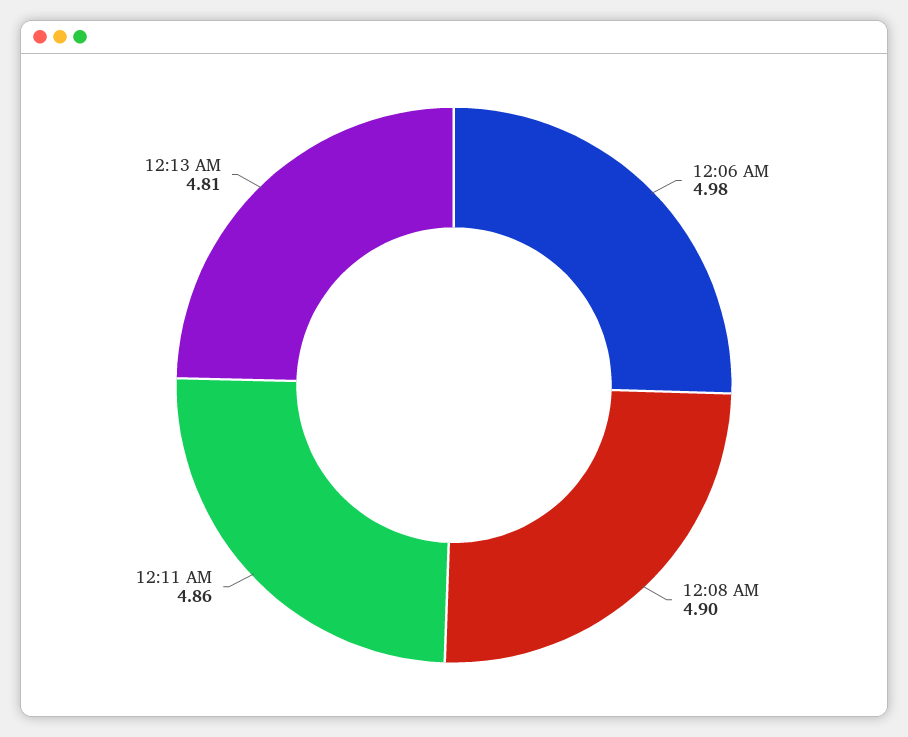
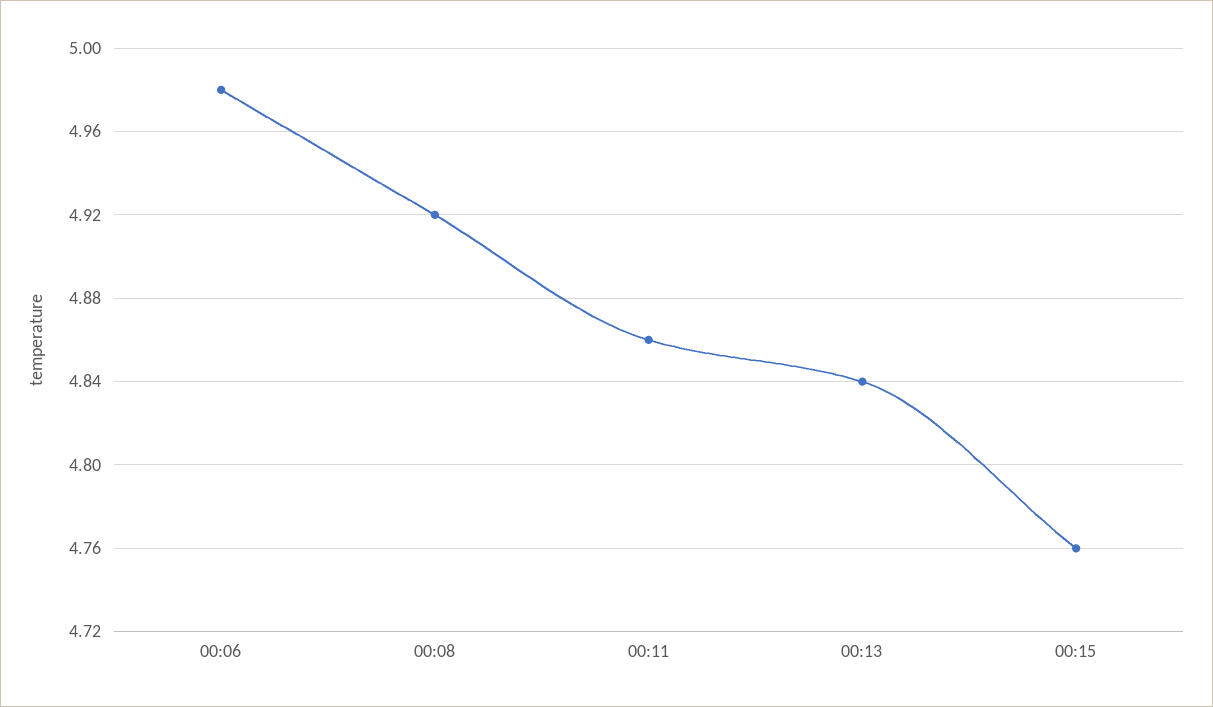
12:08 AM: 4.9 -> 4.92
12:13 AM: 4.81 -> 4.84
00:15: none -> 4.76

